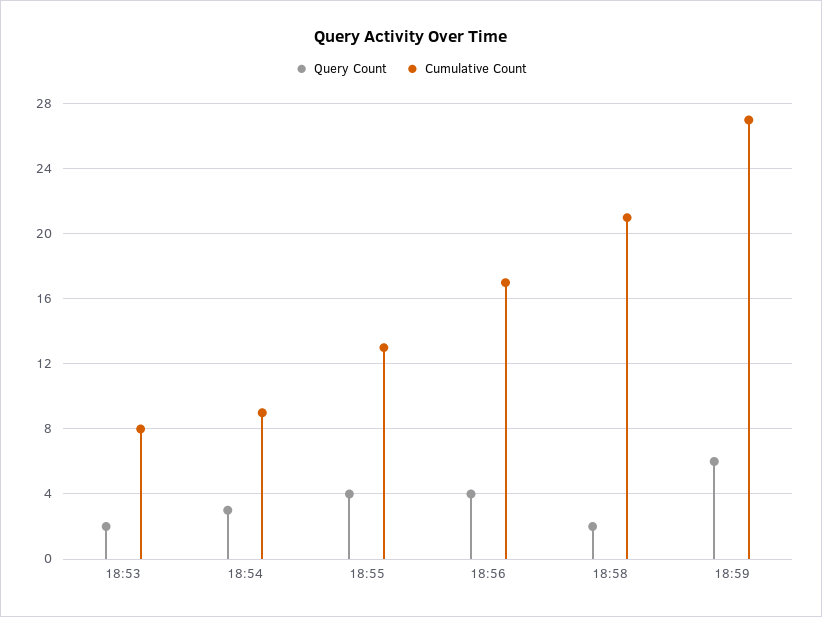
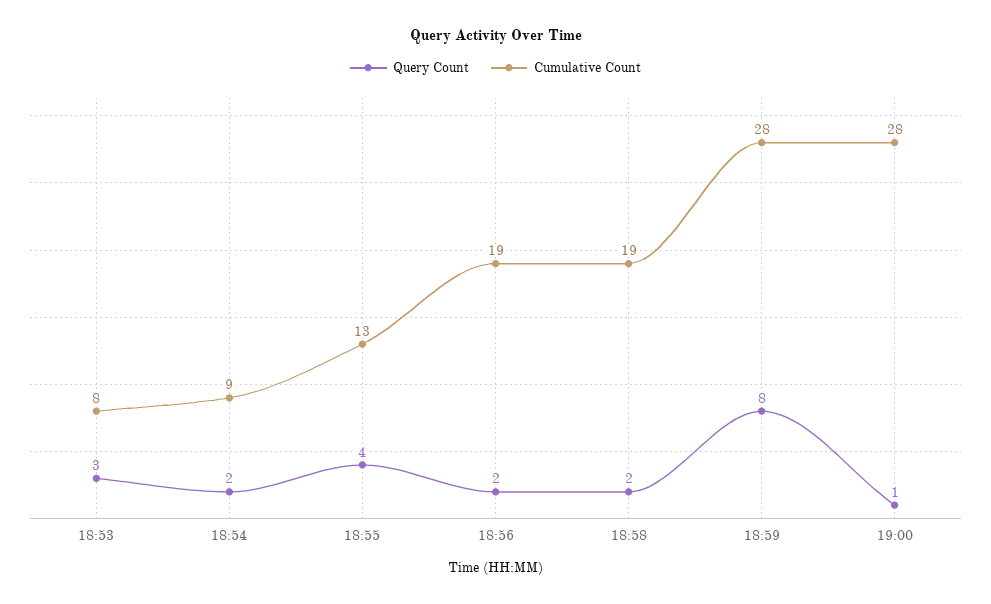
Query Count, 18:53: 2 -> 3
Query Count, 18:54: 3 -> 2
Query Count, 18:56: 4 -> 2
Cumulative Count, 18:56: 17 -> 19
Cumulative Count, 18:58: 21 -> 19
Query Count, 18:59: 6 -> 8
Cumulative Count, 18:59: 27 -> 28
Query Count, 19:00: none -> 1
Cumulative Count, 19:00: none -> 28

